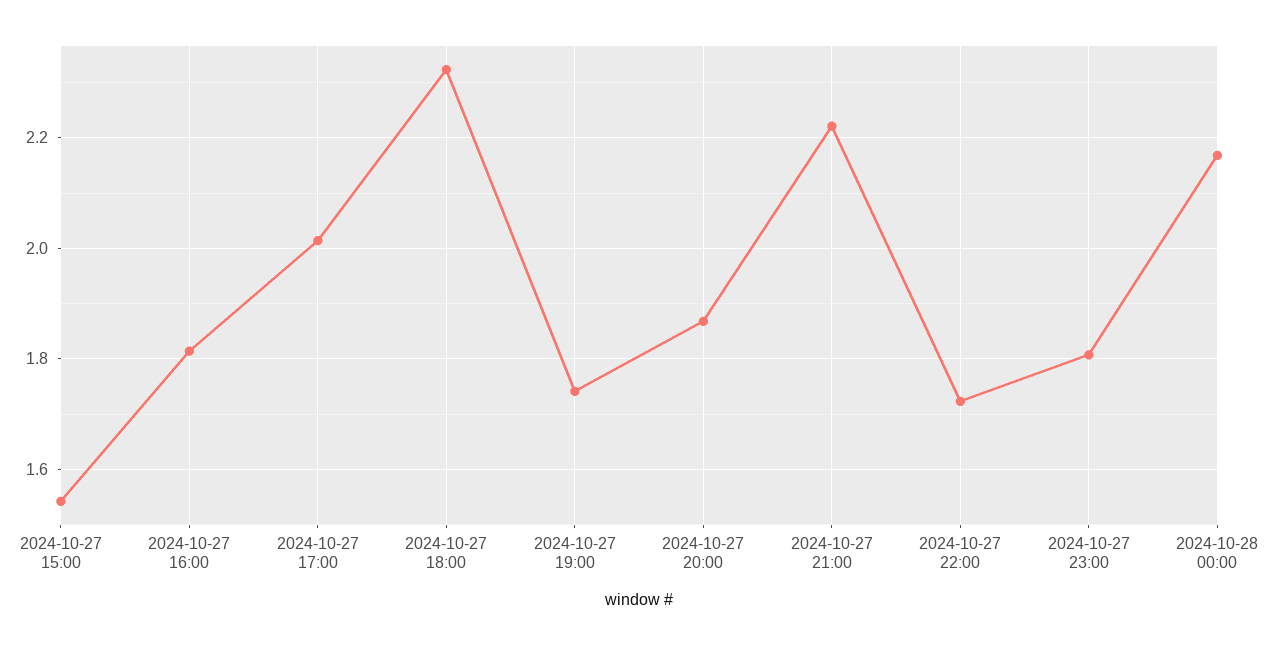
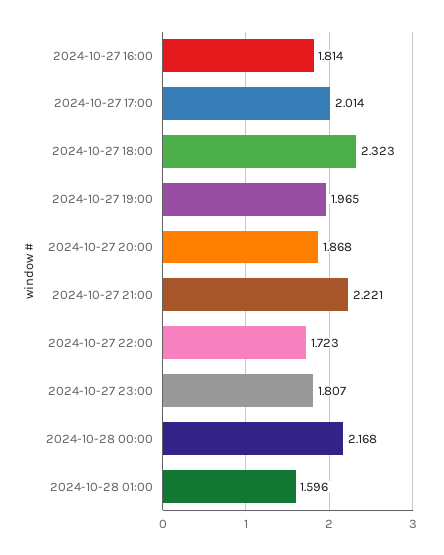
2024-10-27 15:00: 1.54 -> none
2024-10-27 19:00: 1.74 -> 1.965
2024-10-28 01:00: none -> 1.596

